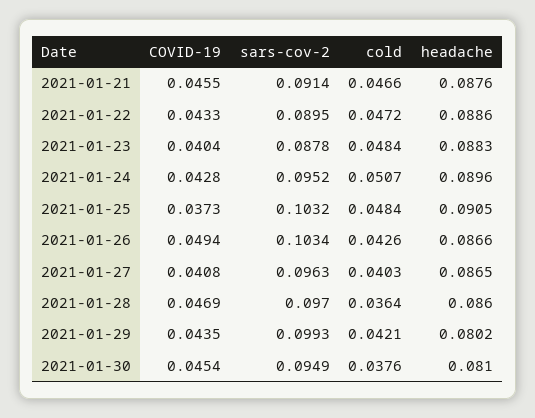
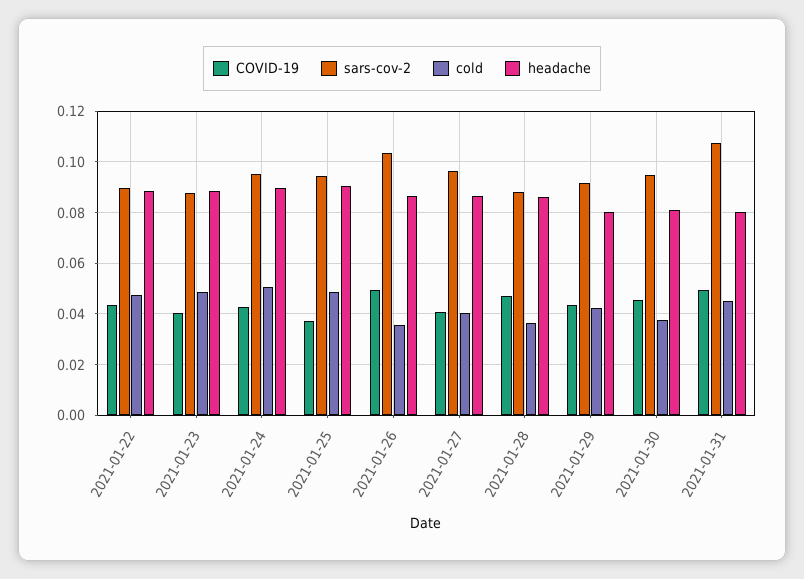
COVID-19, 2021-01-21: 0.0455 -> none
sars-cov-2, 2021-01-21: 0.0914 -> none
cold, 2021-01-21: 0.0466 -> none
headache, 2021-01-21: 0.0876 -> none
sars-cov-2, 2021-01-25: 0.1032 -> 0.095
cold, 2021-01-26: 0.0426 -> 0.035
sars-cov-2, 2021-01-28: 0.097 -> 0.0875
sars-cov-2, 2021-01-29: 0.0993 -> 0.0925
COVID-19, 2021-01-31: none -> 0.05
sars-cov-2, 2021-01-31: none -> 0.1075
cold, 2021-01-31: none -> 0.045
headache, 2021-01-31: none -> 0.08

